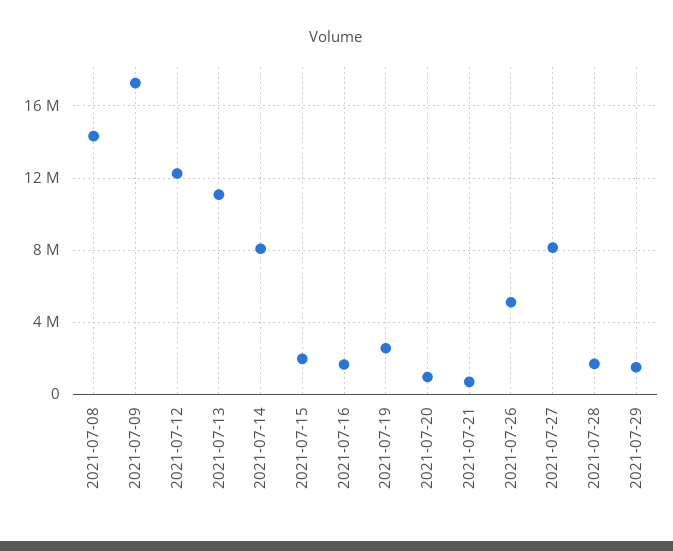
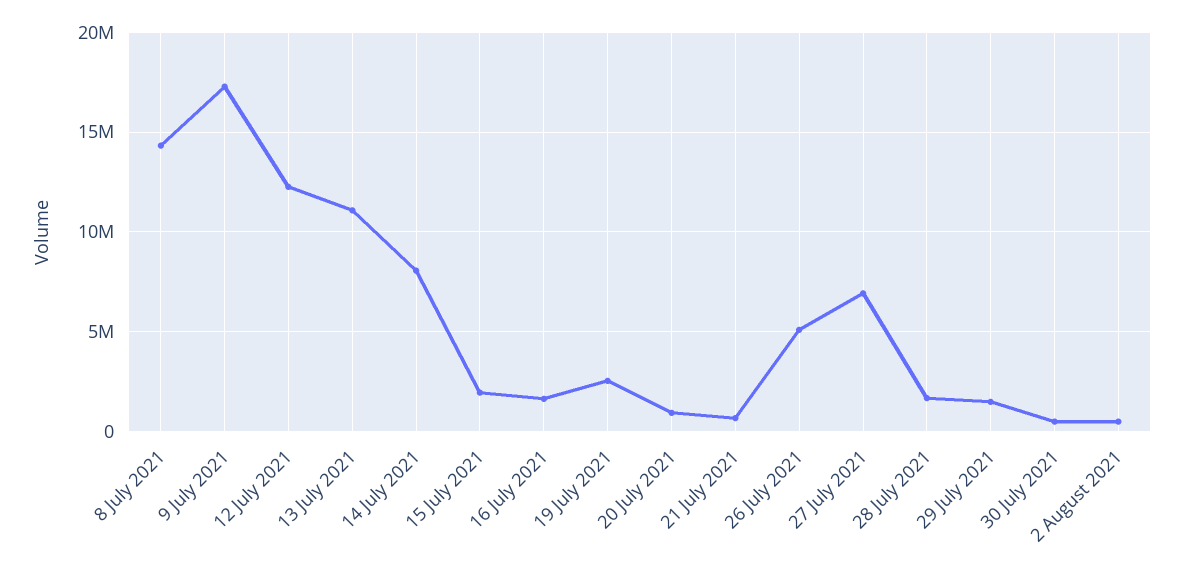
2021-07-27: 8000000 -> 7000000
30 July 2021: none -> 500000
2 August 2021: none -> 500000

